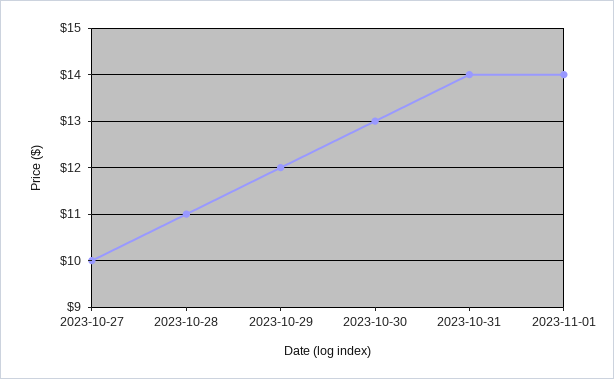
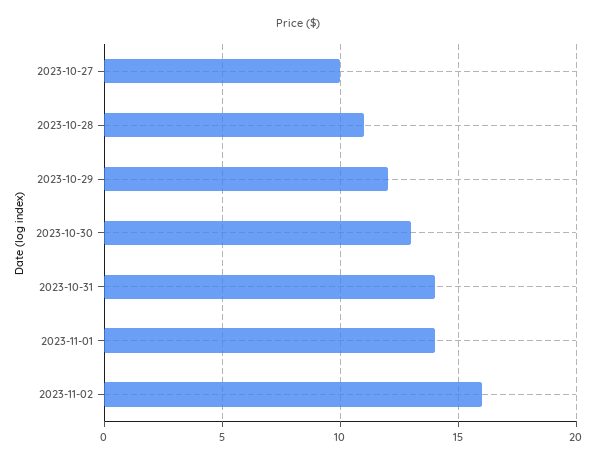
2023-11-02: none -> 16

